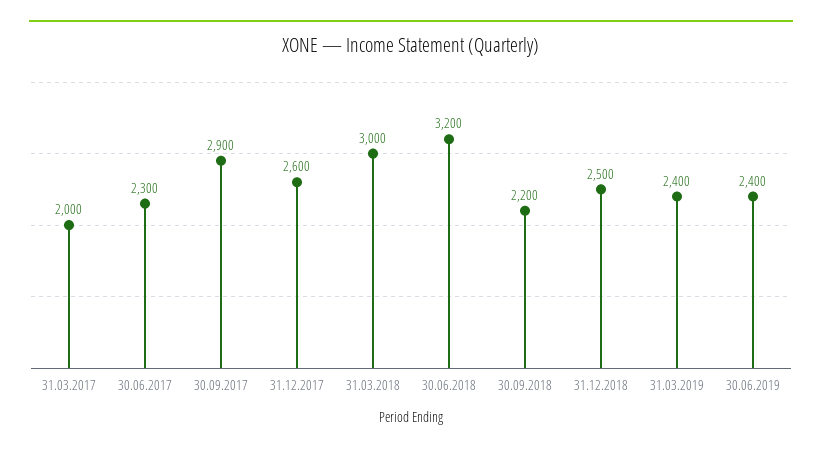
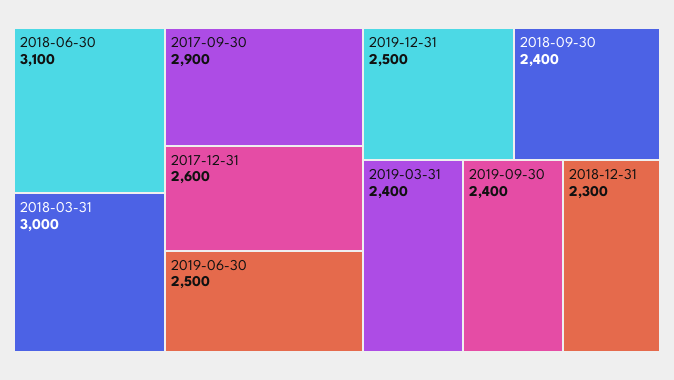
31.03.2017: 2000 -> none
30.06.2017: 2300 -> none
30.06.2018: 3200 -> 3100
30.09.2018: 2200 -> 2400
31.12.2018: 2500 -> 2300
30.06.2019: 2400 -> 2500
2019-12-31: none -> 2500
2019-09-30: none -> 2400

